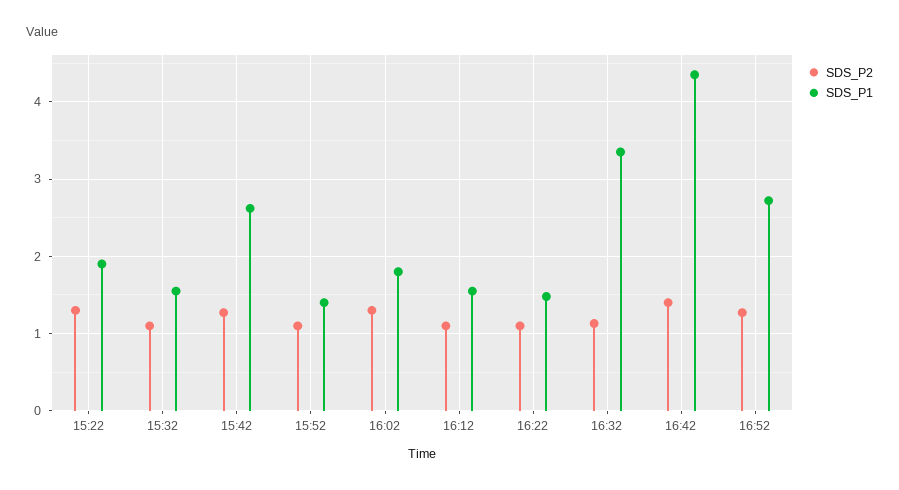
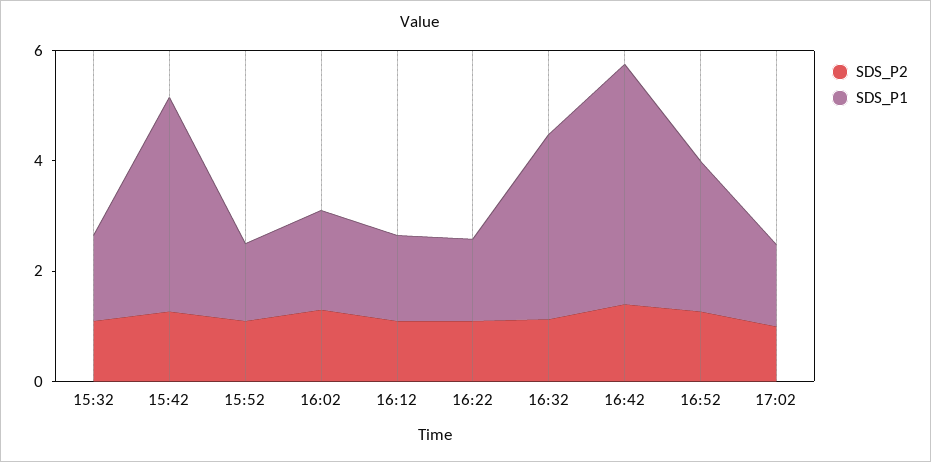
SDS_P2, 15:22: 1.3 -> none
SDS_P1, 15:22: 1.9 -> none
SDS_P1, 15:42: 2.6 -> 4
SDS_P2, 17:02: none -> 1
SDS_P1, 17:02: none -> 1.5

